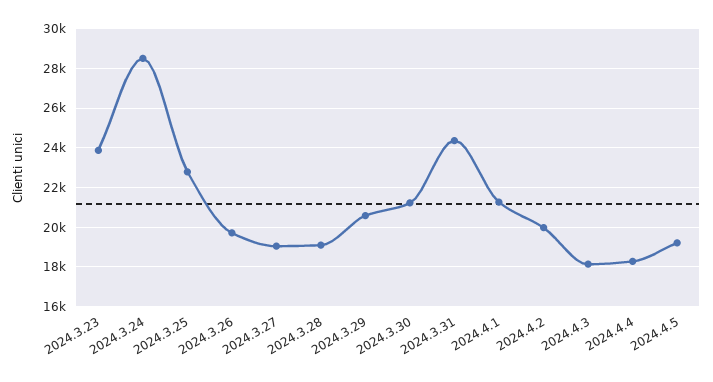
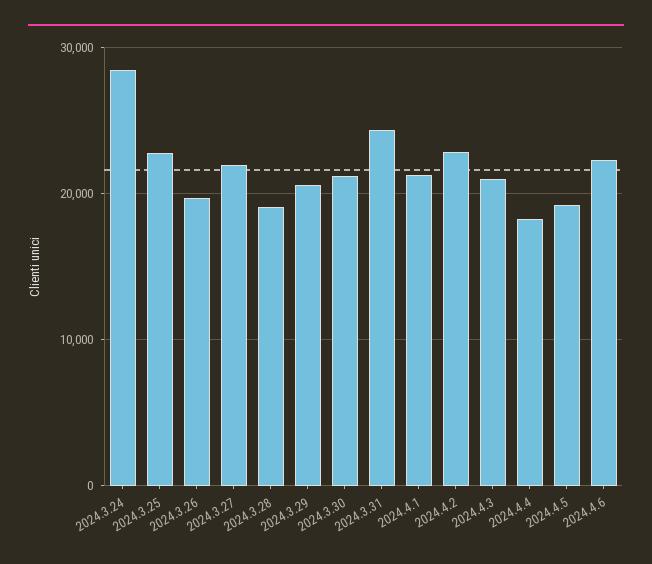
2024.3.23: 24000 -> none
2024.3.27: 19000 -> 22000
2024.4.2: 20000 -> 23000
2024.4.3: 18000 -> 21000
2024.4.6: none -> 22000

